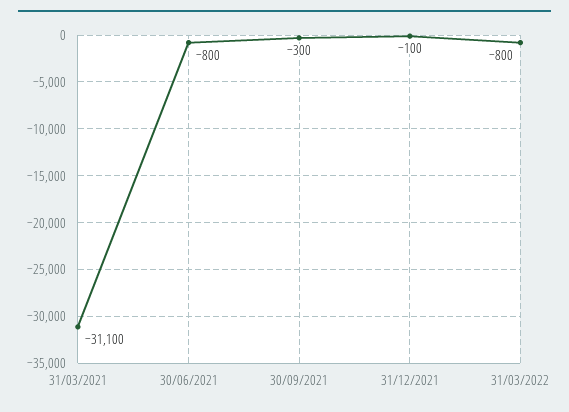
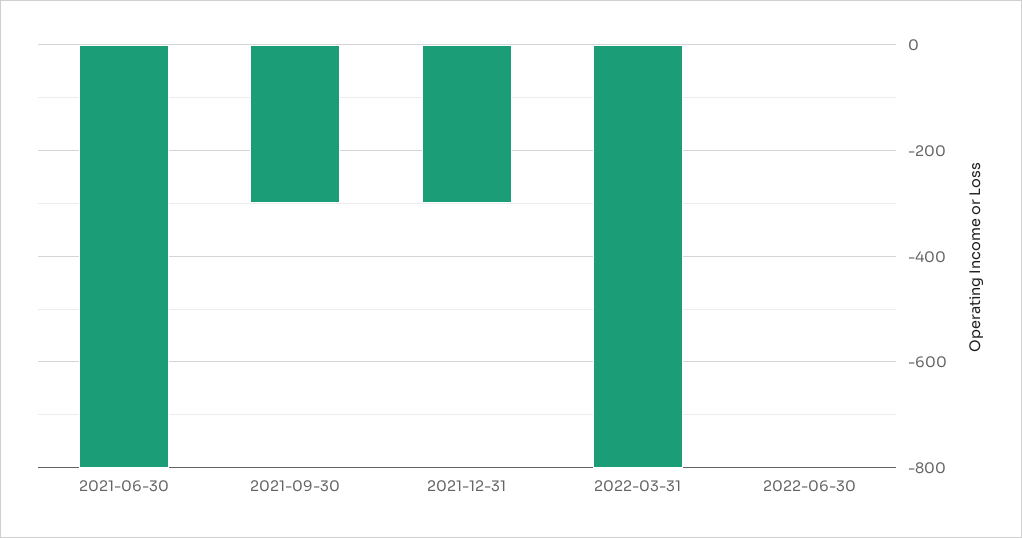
31/03/2021: -31100 -> none
31/12/2021: -100 -> -300
2022-06-30: none -> 0

